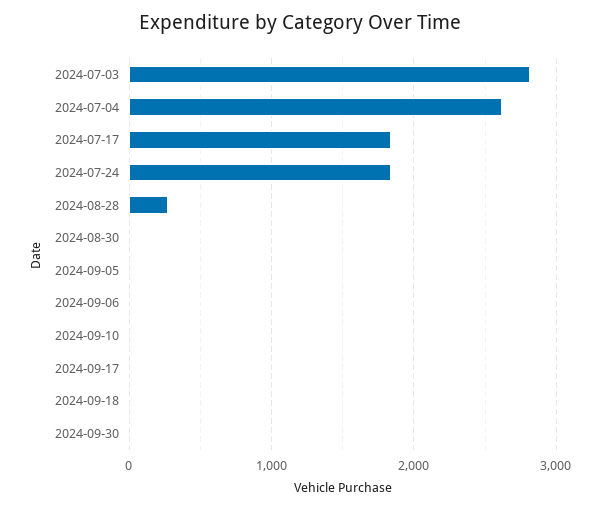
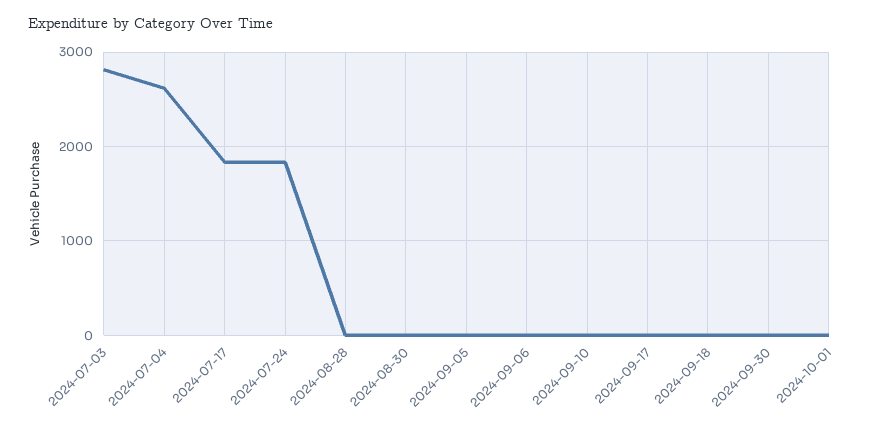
2024-08-28: 300 -> 0
2024-10-01: none -> 0

